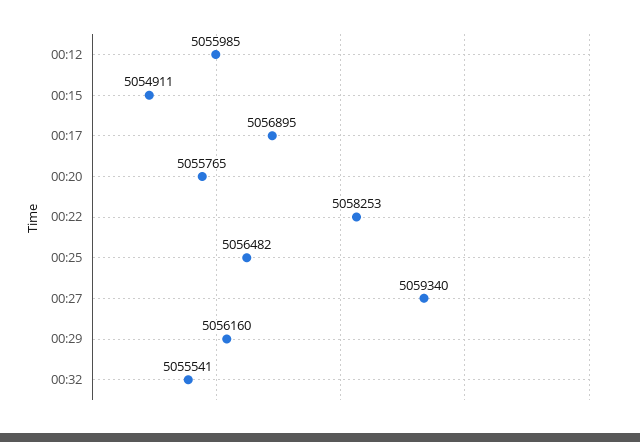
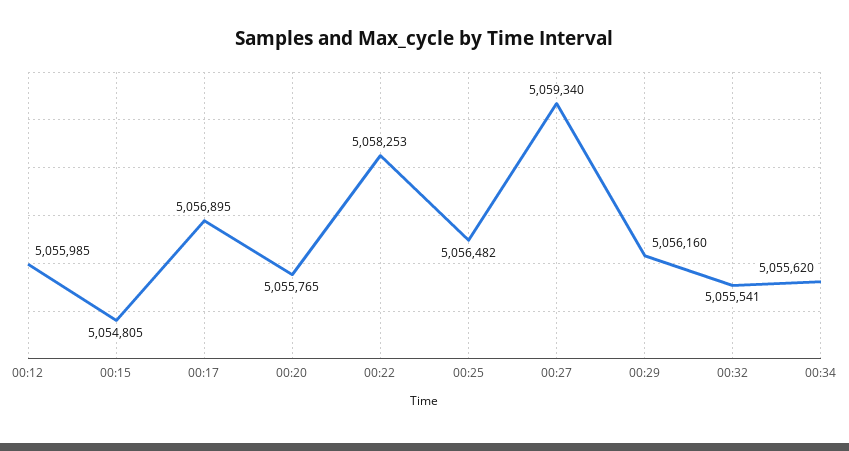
00:15: 5054911 -> 5054805
00:34: none -> 5055620

